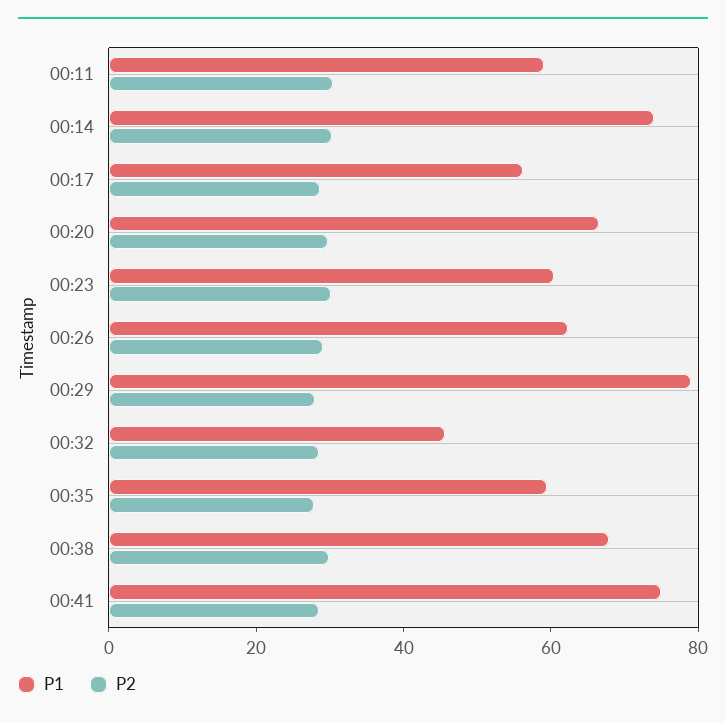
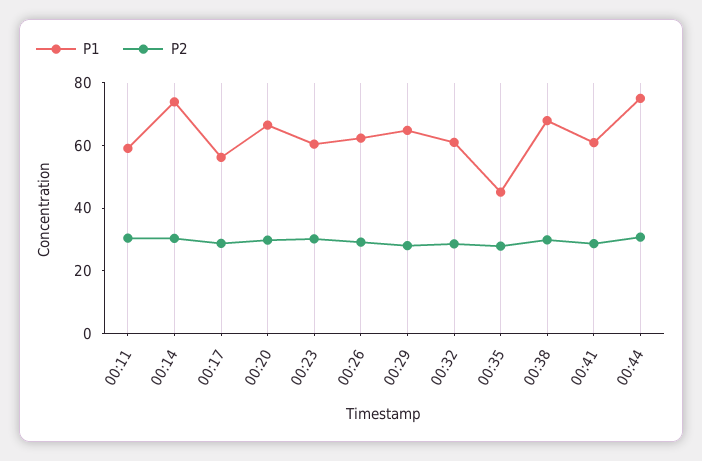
P1, 00:29: 80 -> 65
P1, 00:32: 45 -> 60
P1, 00:35: 60 -> 45
P1, 00:41: 75 -> 60
P1, 00:44: none -> 75
P2, 00:44: none -> 30

